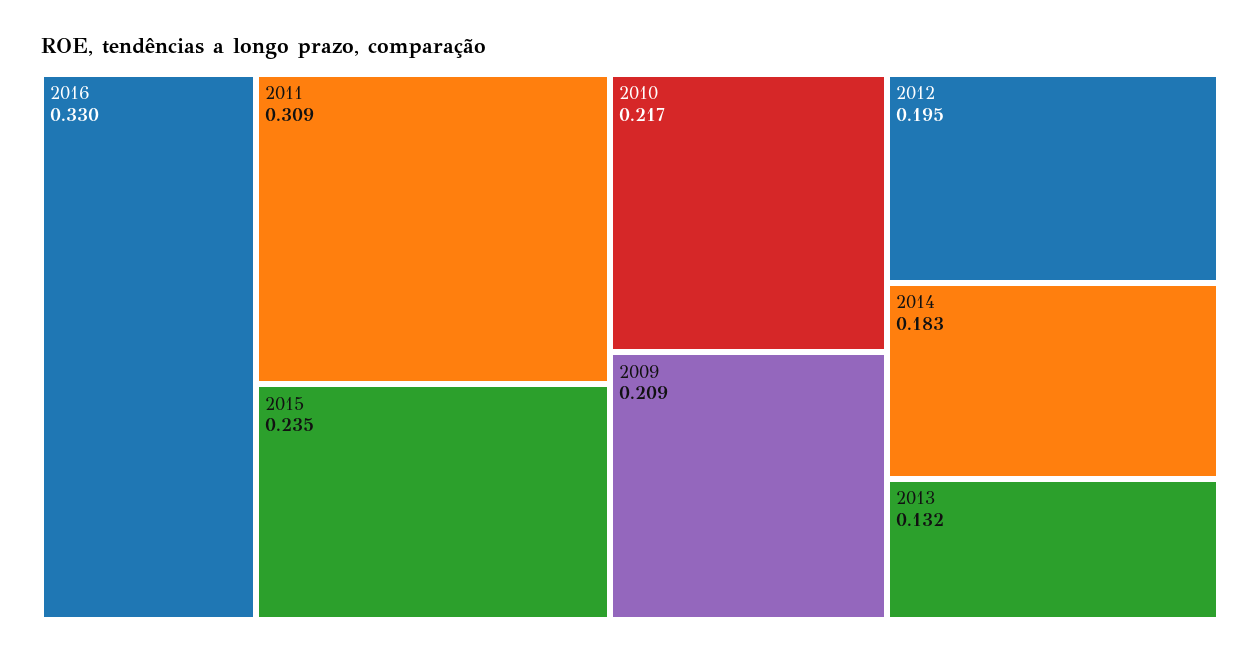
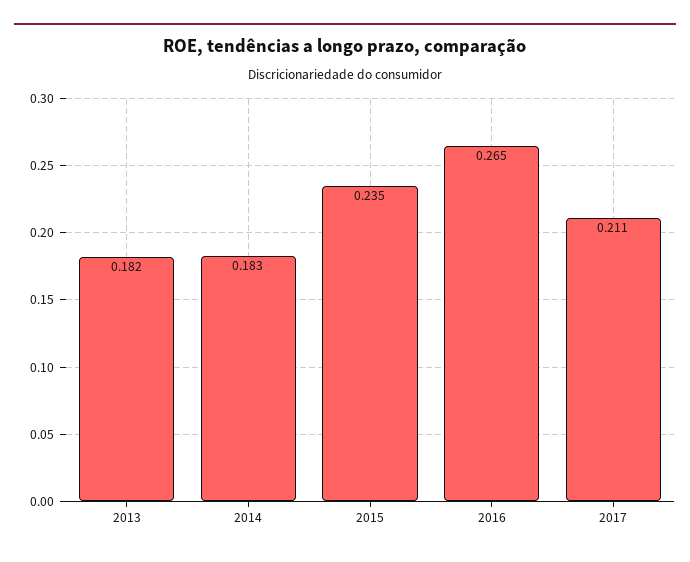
2016: 0.33 -> 0.265
2011: 0.309 -> none
2010: 0.217 -> none
2009: 0.209 -> none
2012: 0.195 -> none
2013: 0.132 -> 0.182
2017: none -> 0.211

